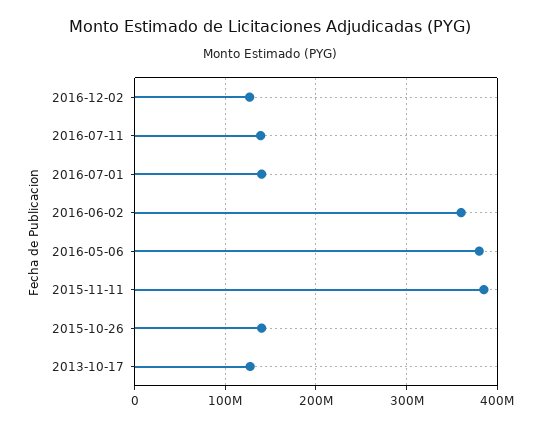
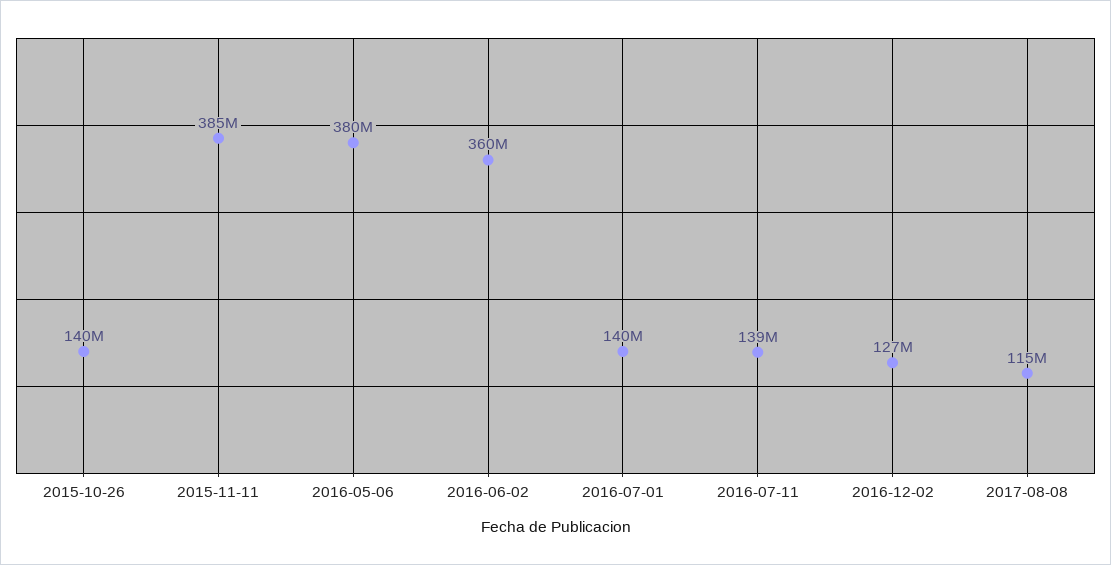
2013-10-17: 130000000 -> none
2017-08-08: none -> 115000000

